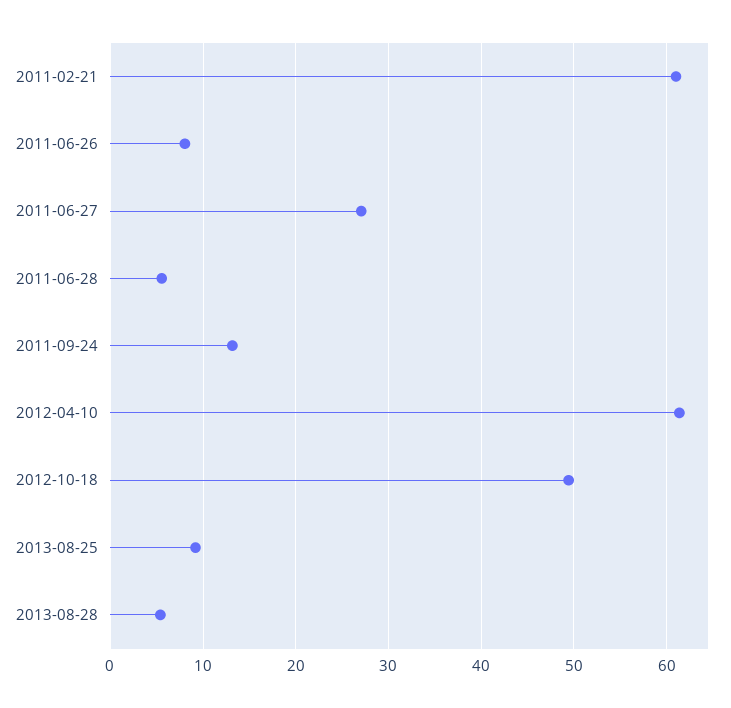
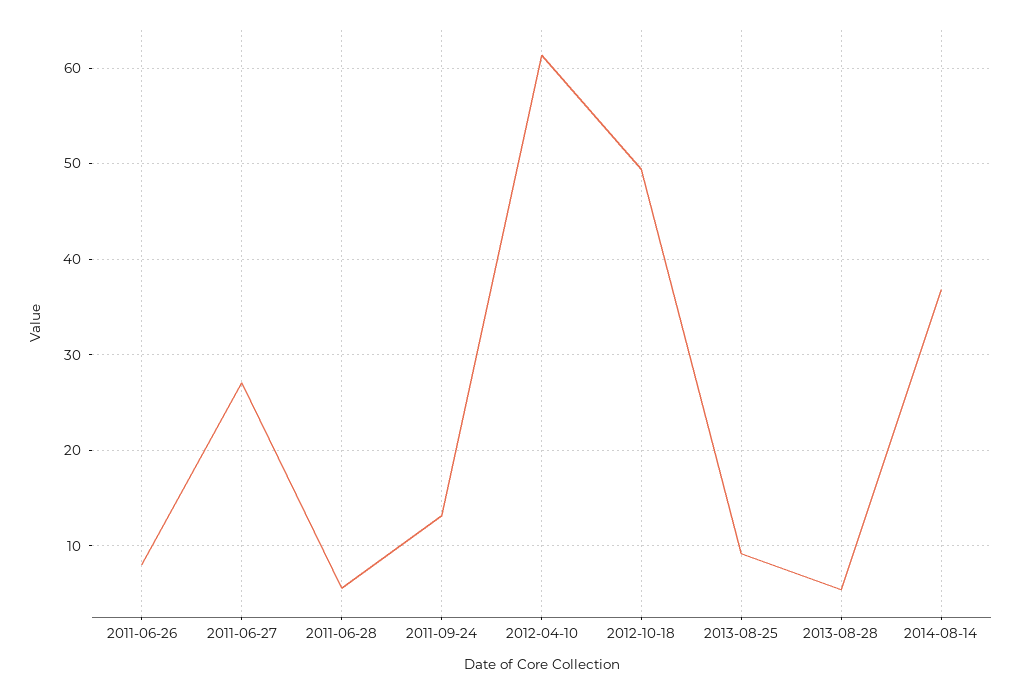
2011-02-21: 61 -> none
2014-08-14: none -> 37

